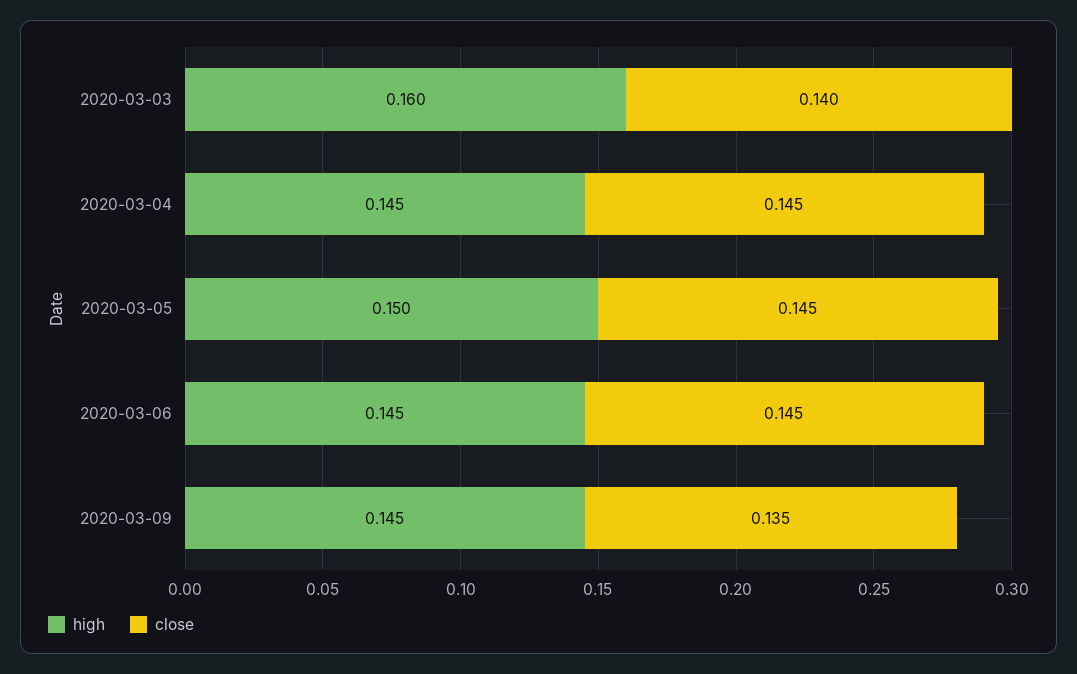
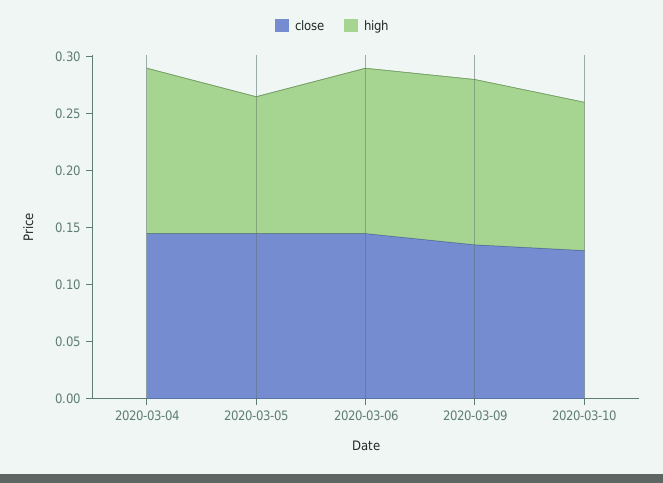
high, 2020-03-03: 0.16 -> none
close, 2020-03-03: 0.14 -> none
high, 2020-03-05: 0.15 -> 0.12
close, 2020-03-10: none -> 0.13
high, 2020-03-10: none -> 0.13

